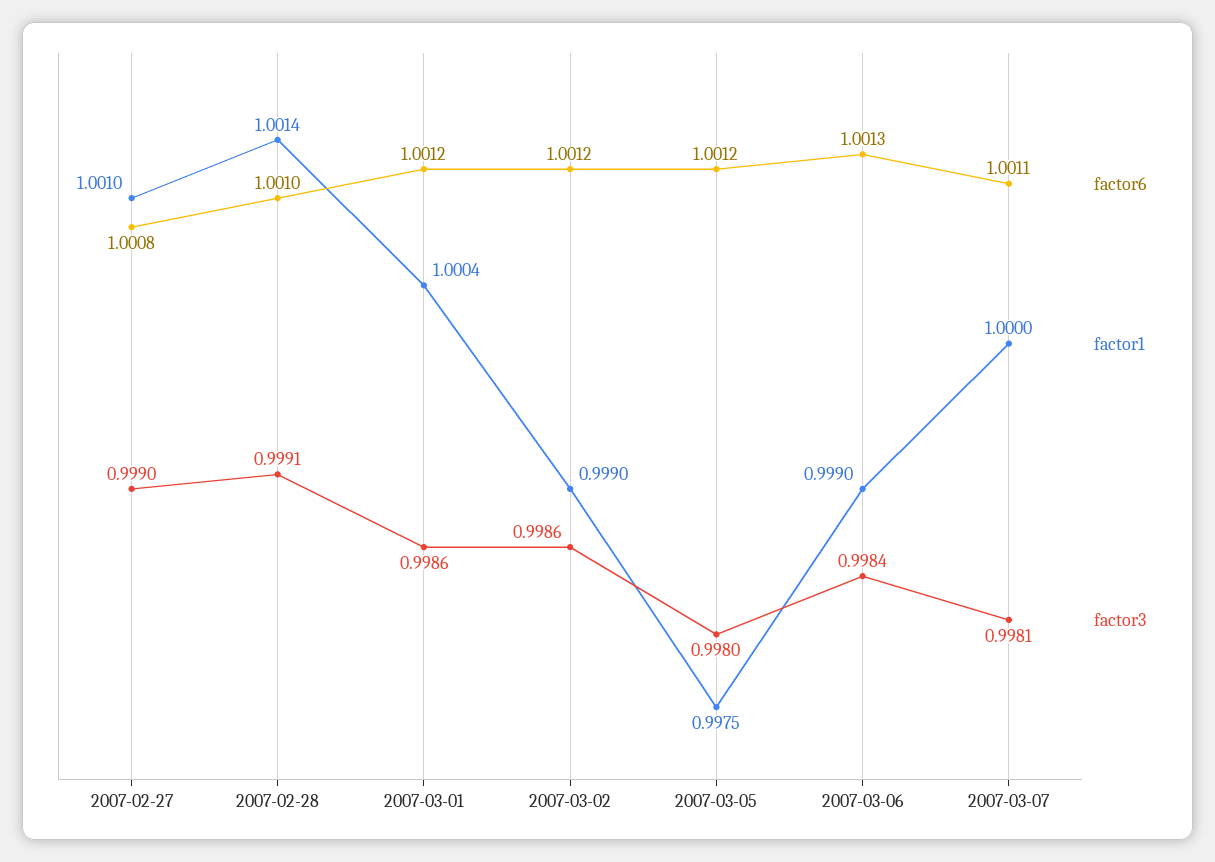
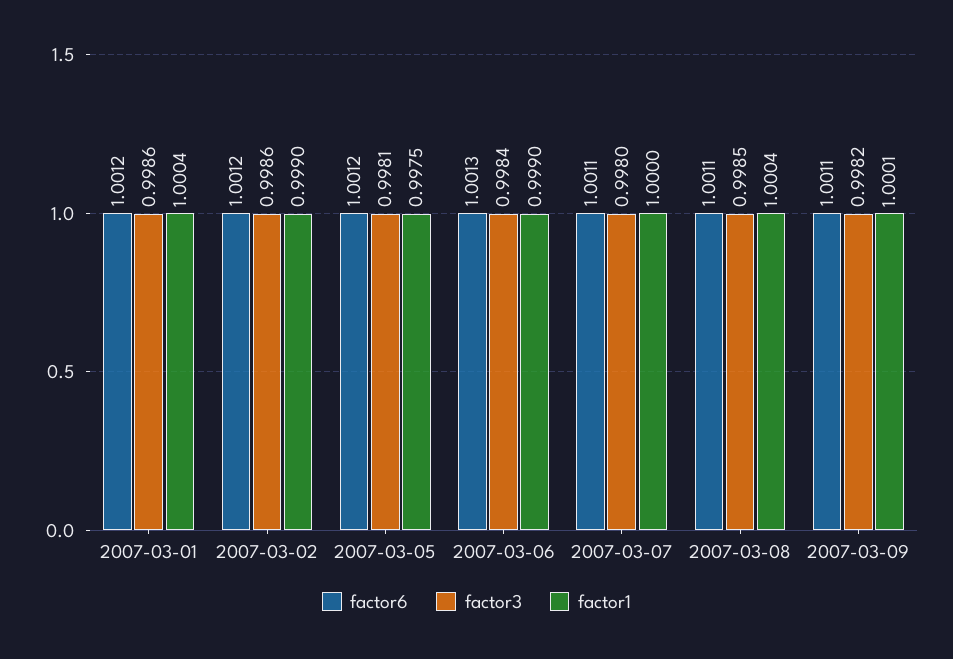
factor6, 2007-02-27: 1.0008 -> none
factor1, 2007-02-27: 1.001 -> none
factor3, 2007-02-27: 0.999 -> none
factor6, 2007-02-28: 1.001 -> none
factor1, 2007-02-28: 1.0014 -> none
factor3, 2007-02-28: 0.9991 -> none
factor3, 2007-03-05: 0.998 -> 0.9981
factor3, 2007-03-07: 0.9981 -> 0.998
factor6, 2007-03-08: none -> 1.0011
factor3, 2007-03-08: none -> 0.9985
factor1, 2007-03-08: none -> 1.0004
factor6, 2007-03-09: none -> 1.0011
factor3, 2007-03-09: none -> 0.9982
factor1, 2007-03-09: none -> 1.0001

